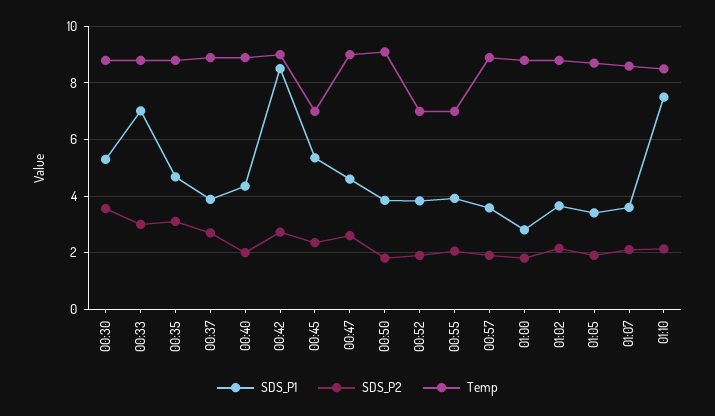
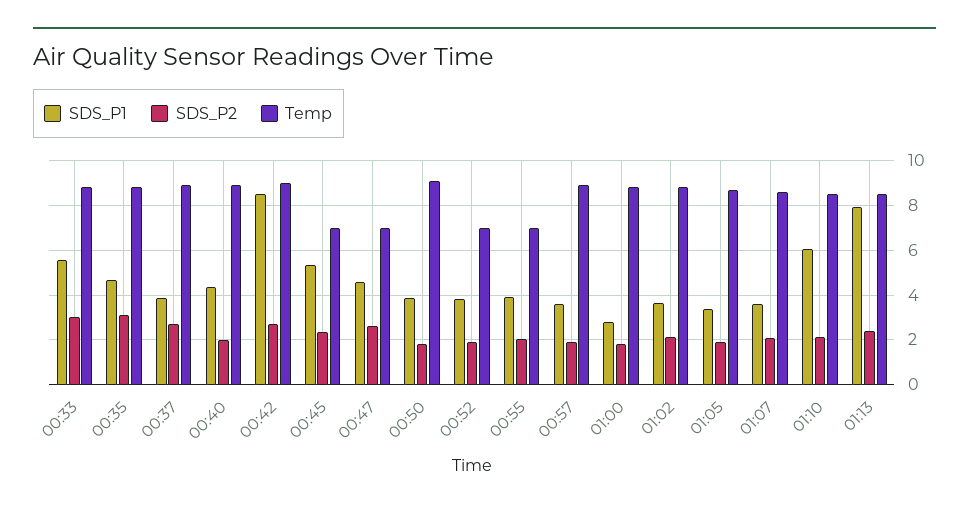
SDS_P1, 00:30: 5.25 -> none
SDS_P2, 00:30: 3.5 -> none
Temp, 00:30: 8.75 -> none
SDS_P1, 00:33: 7 -> 5.5
Temp, 00:47: 9 -> 7
SDS_P1, 01:10: 7.5 -> 6
SDS_P1, 01:13: none -> 8
SDS_P2, 01:13: none -> 2.5
Temp, 01:13: none -> 8.5

